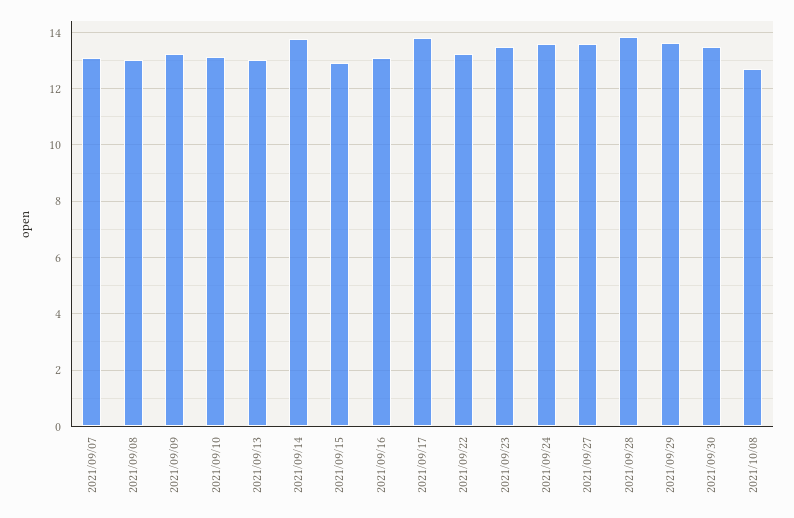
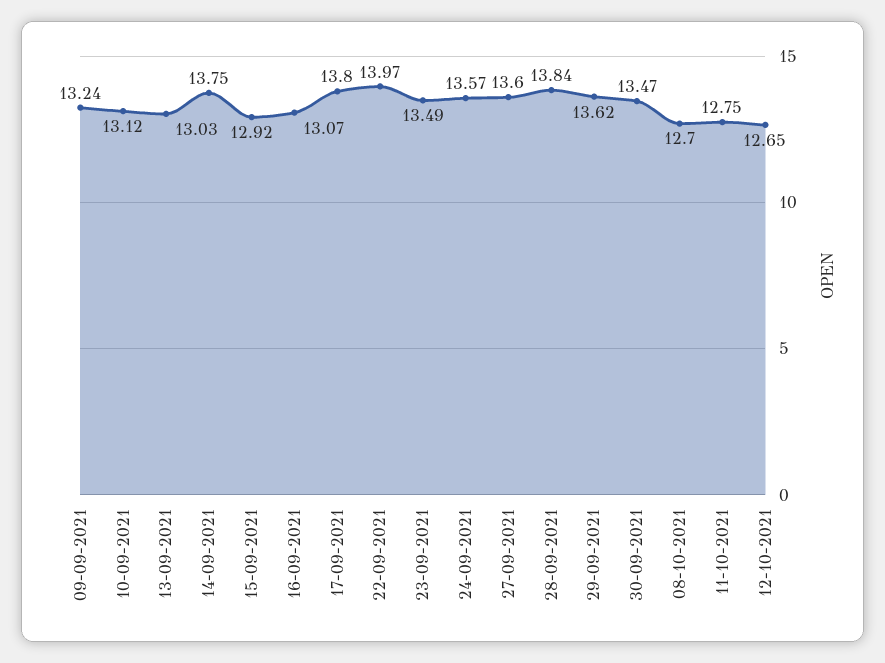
2021/09/07: 13 -> none
2021/09/08: 13 -> none
2021/09/22: 13.25 -> 13.97
11-10-2021: none -> 12.75
12-10-2021: none -> 12.65

